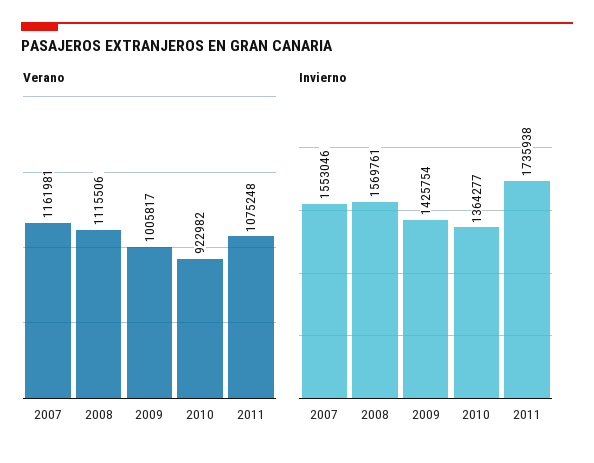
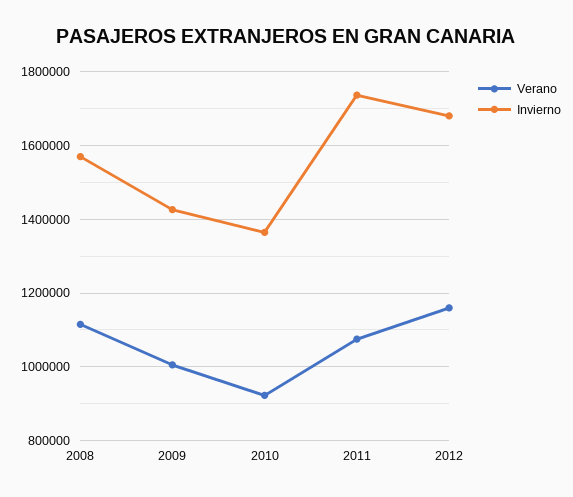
Verano, 2007: 1161981 -> none
Invierno, 2007: 1553046 -> none
Verano, 2012: none -> 1160000
Invierno, 2012: none -> 1680000

